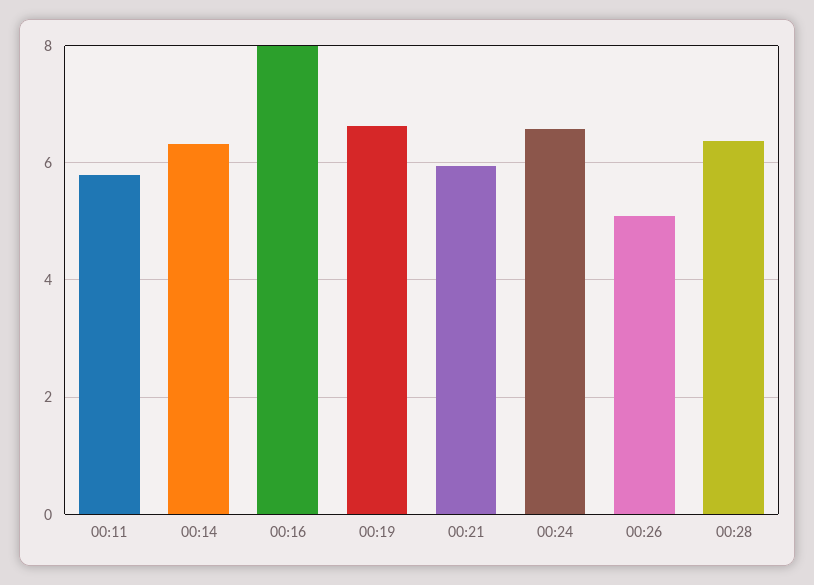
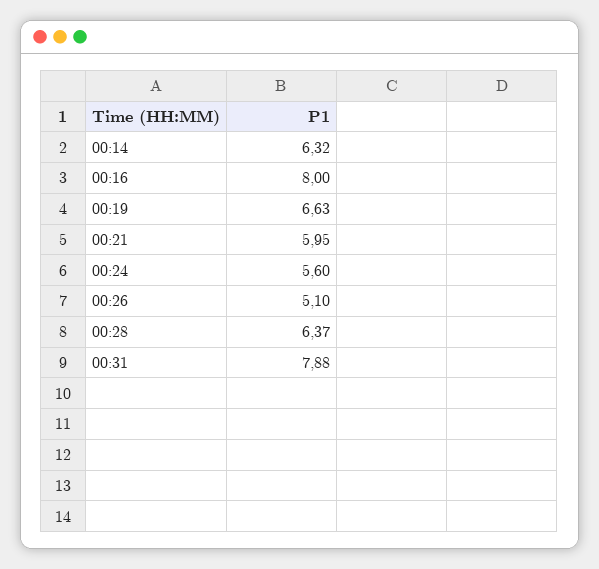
00:11: 5.8 -> none
00:24: 6.6 -> 5.6
00:31: none -> 7.88

